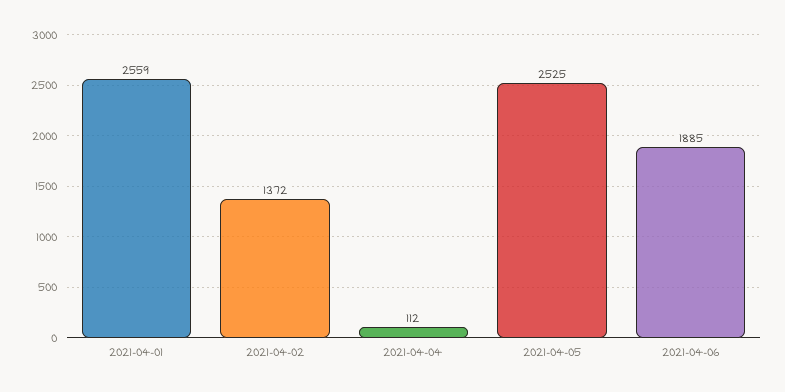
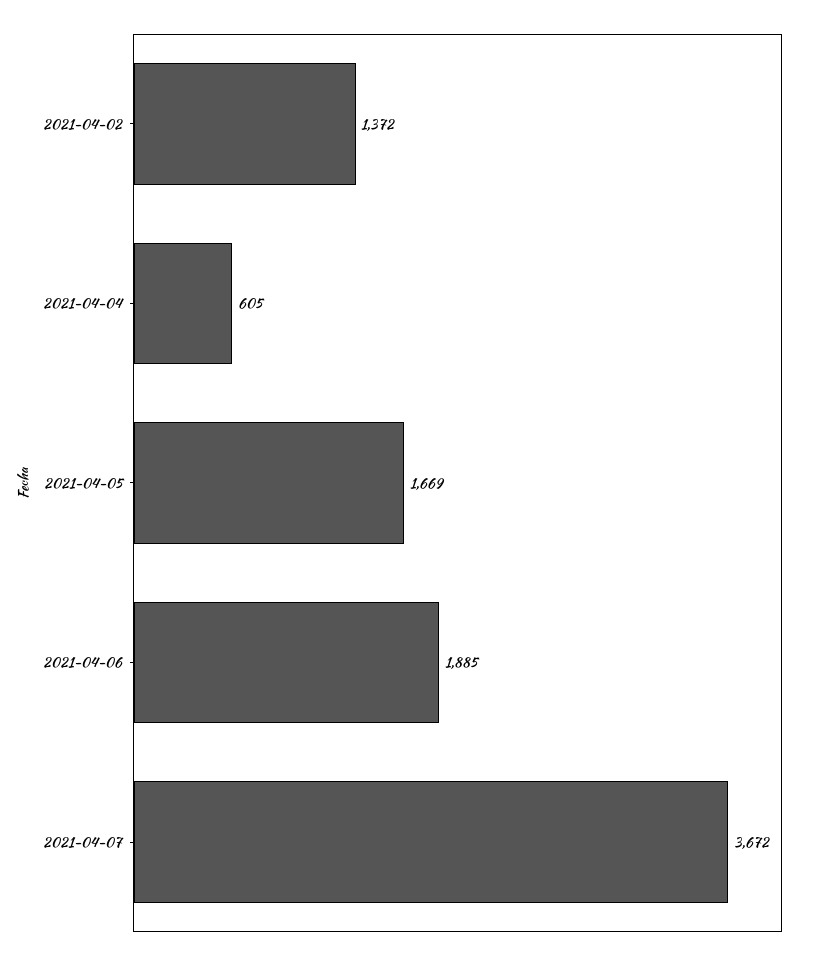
2021-04-01: 2559 -> none
2021-04-04: 112 -> 605
2021-04-05: 2525 -> 1669
2021-04-07: none -> 3672

